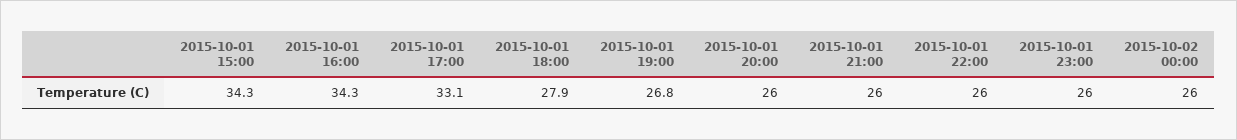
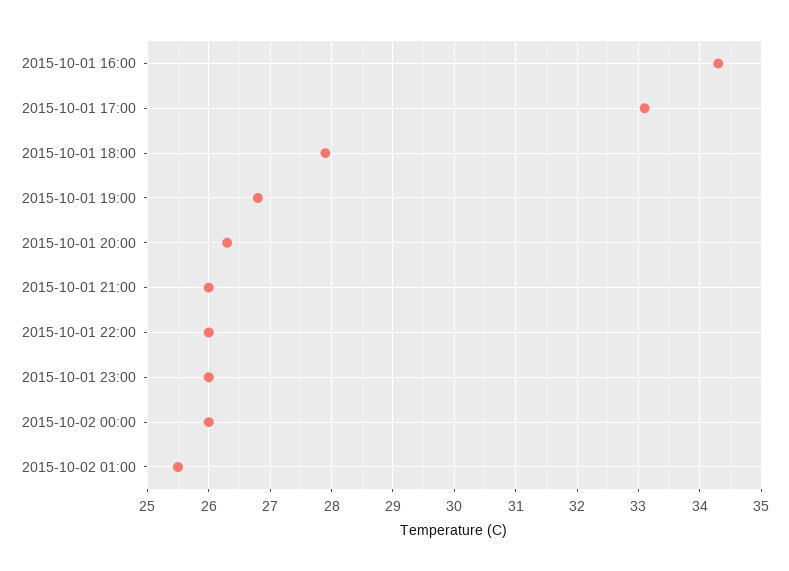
2015-10-01 15:00: 34.3 -> none
2015-10-01 20:00: 26 -> 26.3
2015-10-02 01:00: none -> 25.5

